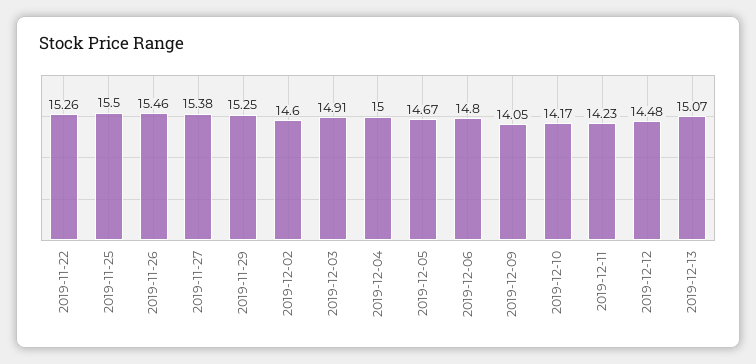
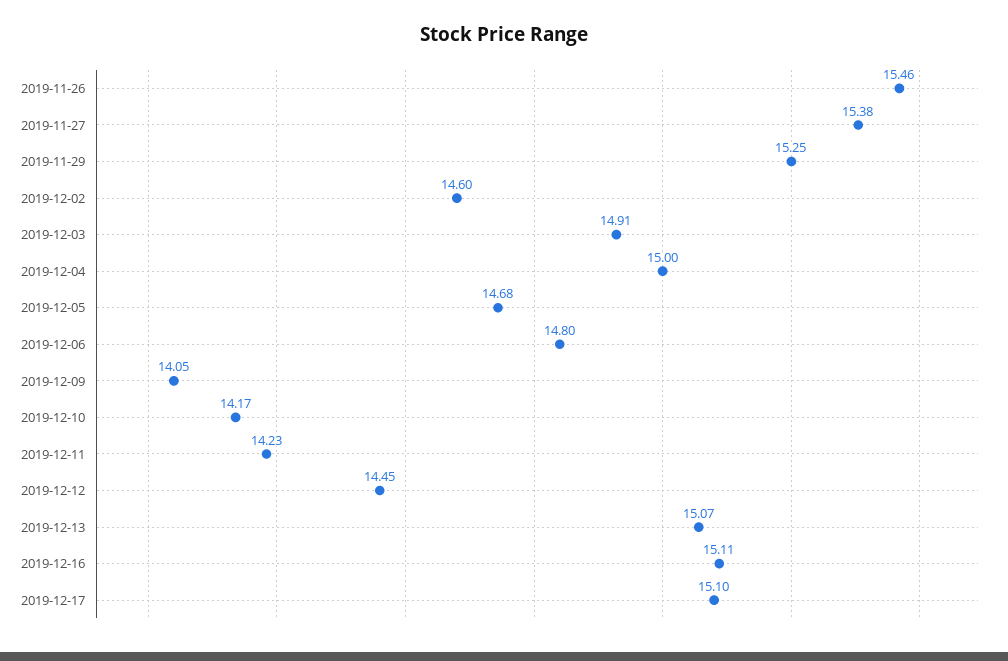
2019-11-22: 15.26 -> none
2019-11-25: 15.5 -> none
2019-12-05: 14.67 -> 14.68
2019-12-12: 14.48 -> 14.45
2019-12-16: none -> 15.11
2019-12-17: none -> 15.1

